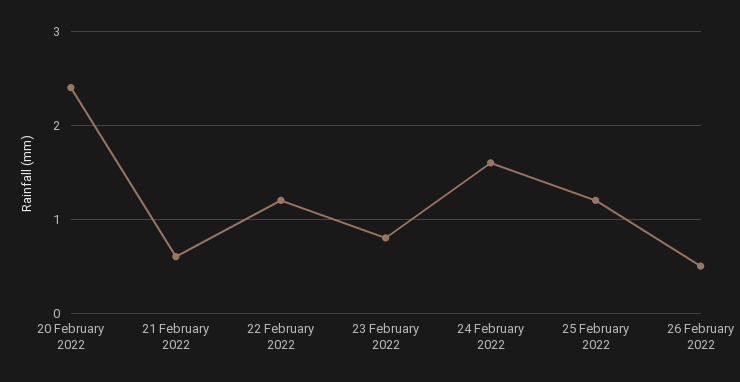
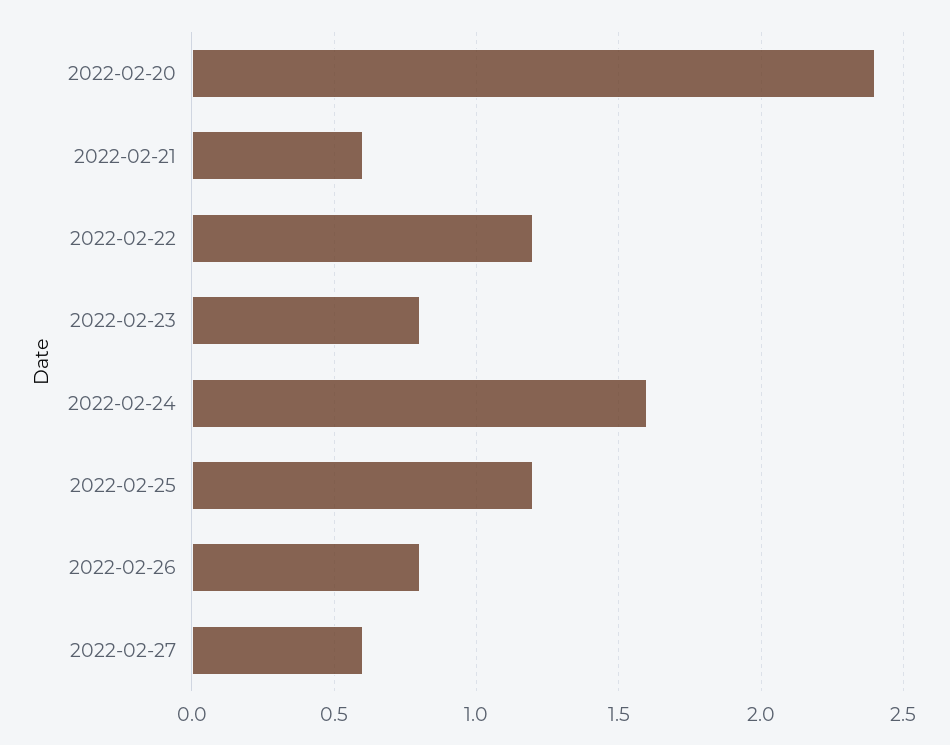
26 February 2022: 0.5 -> 0.8
2022-02-27: none -> 0.6

